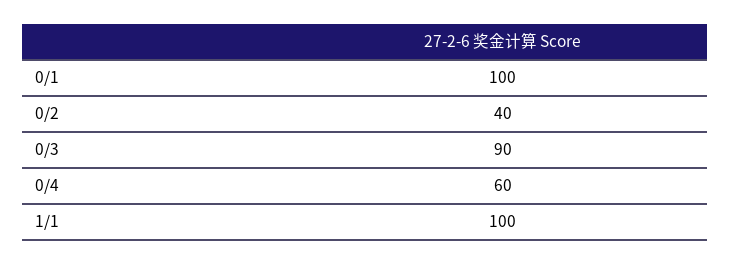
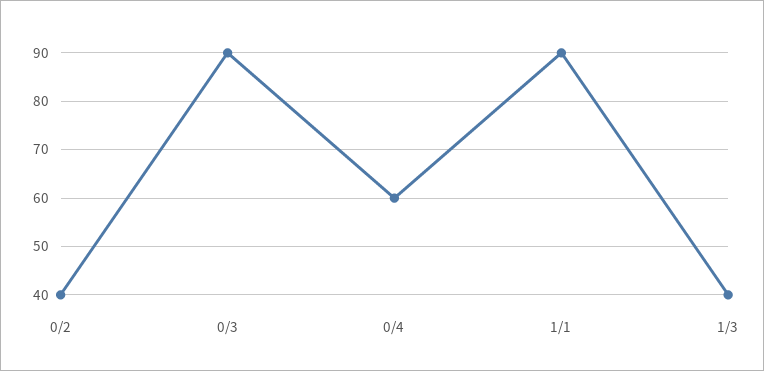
0/1: 100 -> none
1/1: 100 -> 90
1/3: none -> 40

